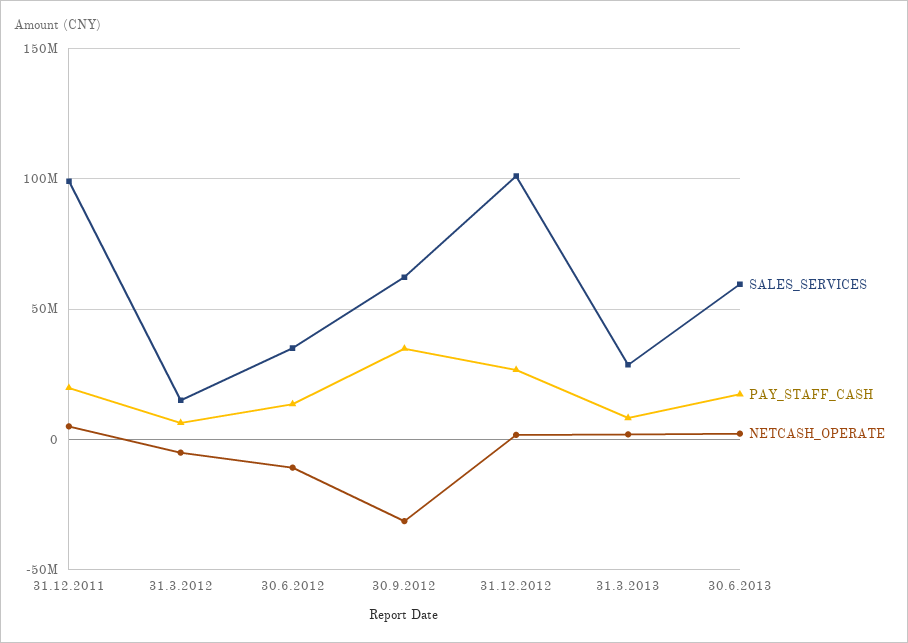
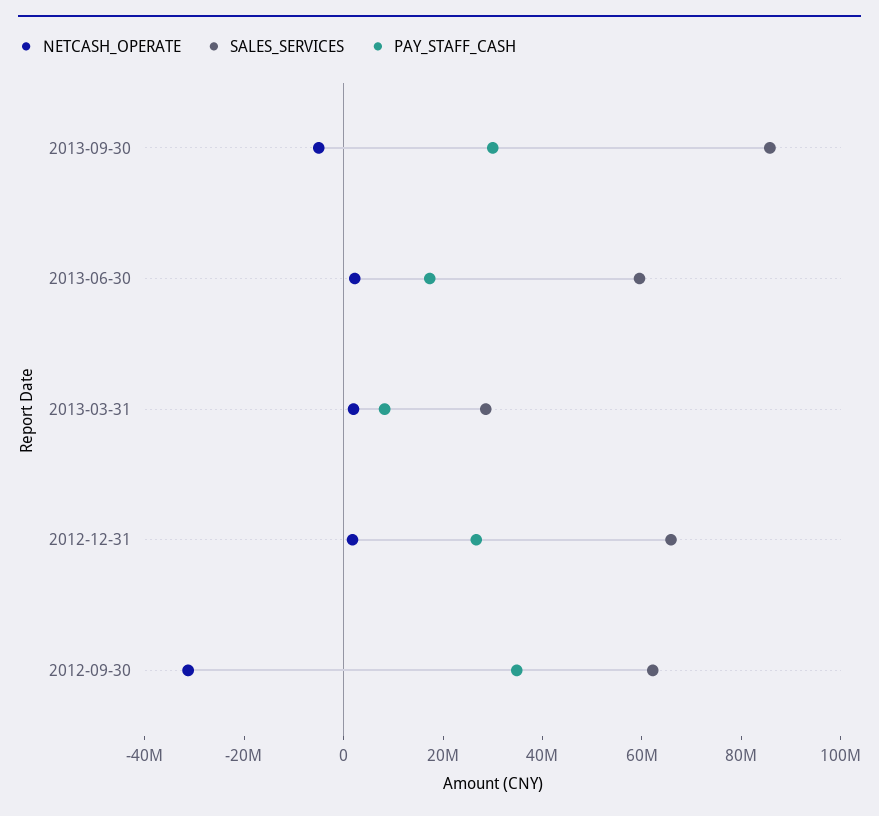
SALES_SERVICES, 31.12.2011: 100000000 -> none
PAY_STAFF_CASH, 31.12.2011: 20000000 -> none
NETCASH_OPERATE, 31.12.2011: 5000000 -> none
SALES_SERVICES, 31.3.2012: 15000000 -> none
PAY_STAFF_CASH, 31.3.2012: 5000000 -> none
NETCASH_OPERATE, 31.3.2012: -5000000 -> none
SALES_SERVICES, 30.6.2012: 35000000 -> none
PAY_STAFF_CASH, 30.6.2012: 15000000 -> none
NETCASH_OPERATE, 30.6.2012: -10000000 -> none
SALES_SERVICES, 31.12.2012: 100000000 -> 65000000
NETCASH_OPERATE, 2013-09-30: none -> -5000000
SALES_SERVICES, 2013-09-30: none -> 85000000
PAY_STAFF_CASH, 2013-09-30: none -> 30000000

